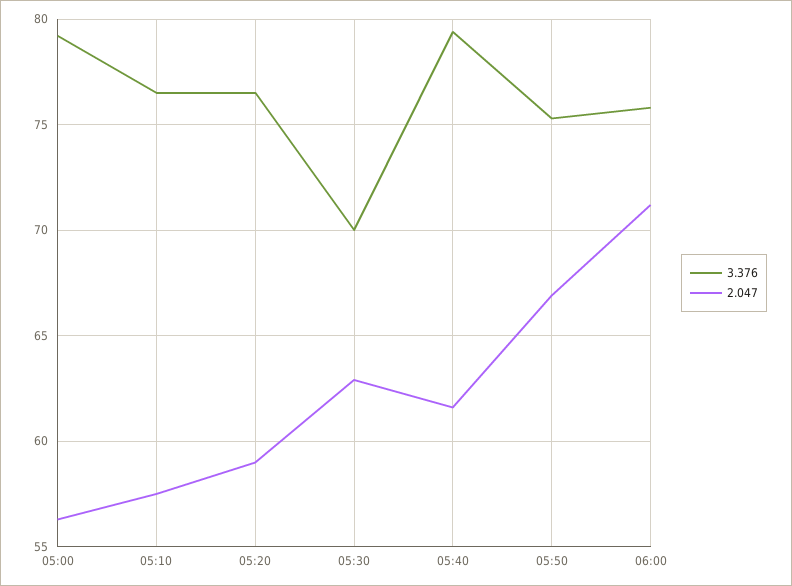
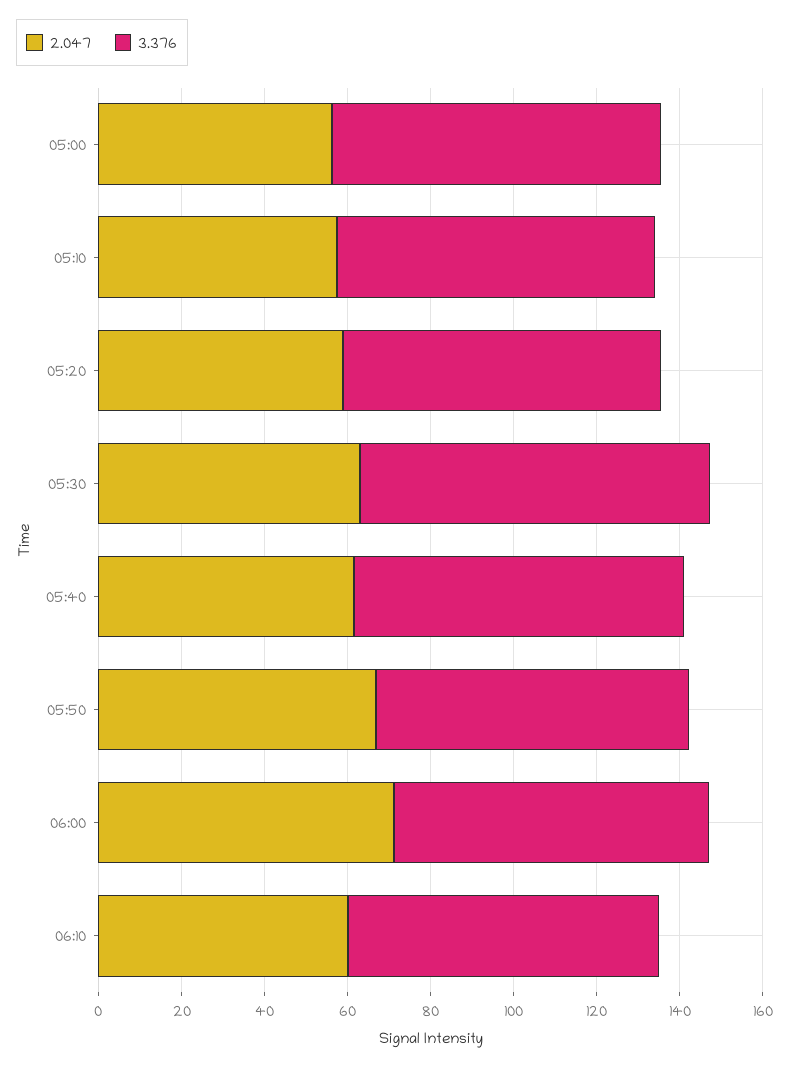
3.376, 05:30: 70 -> 85
2.047, 06:10: none -> 60
3.376, 06:10: none -> 75

